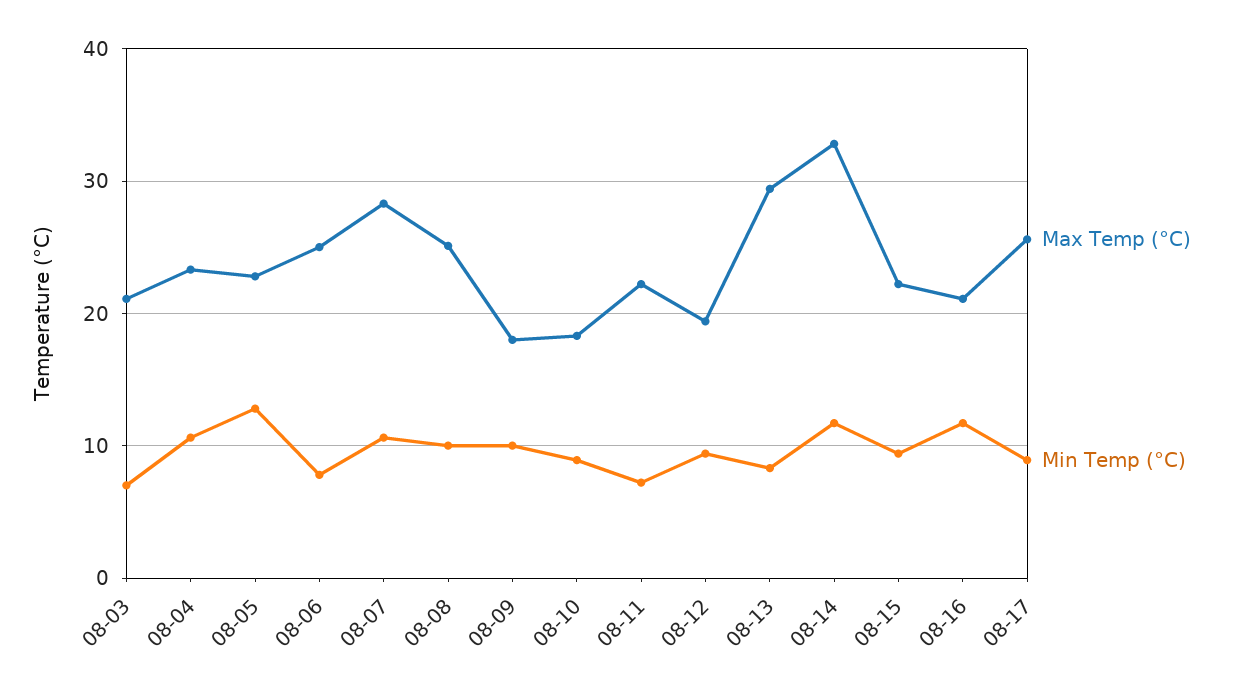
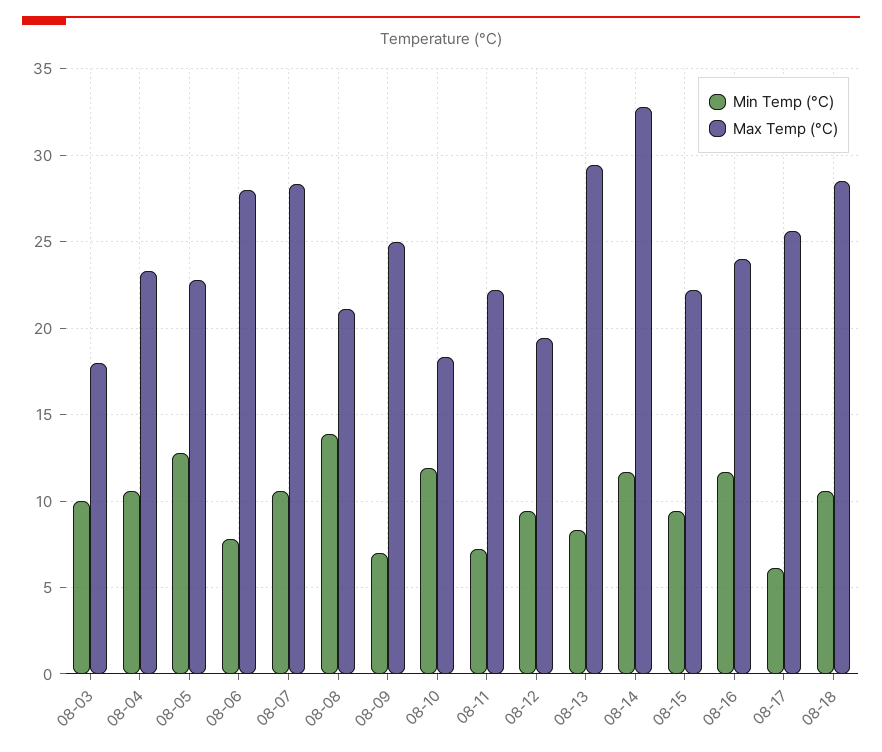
Max Temp (°C), 08-03: 21 -> 18
Min Temp (°C), 08-03: 7 -> 10
Max Temp (°C), 08-06: 25 -> 28
Max Temp (°C), 08-08: 25 -> 21
Min Temp (°C), 08-08: 10 -> 14
Max Temp (°C), 08-09: 18 -> 25
Min Temp (°C), 08-09: 10 -> 7
Min Temp (°C), 08-10: 9 -> 12
Max Temp (°C), 08-16: 21 -> 24
Min Temp (°C), 08-17: 9 -> 6
Min Temp (°C), 08-18: none -> 10.5
Max Temp (°C), 08-18: none -> 28.5

